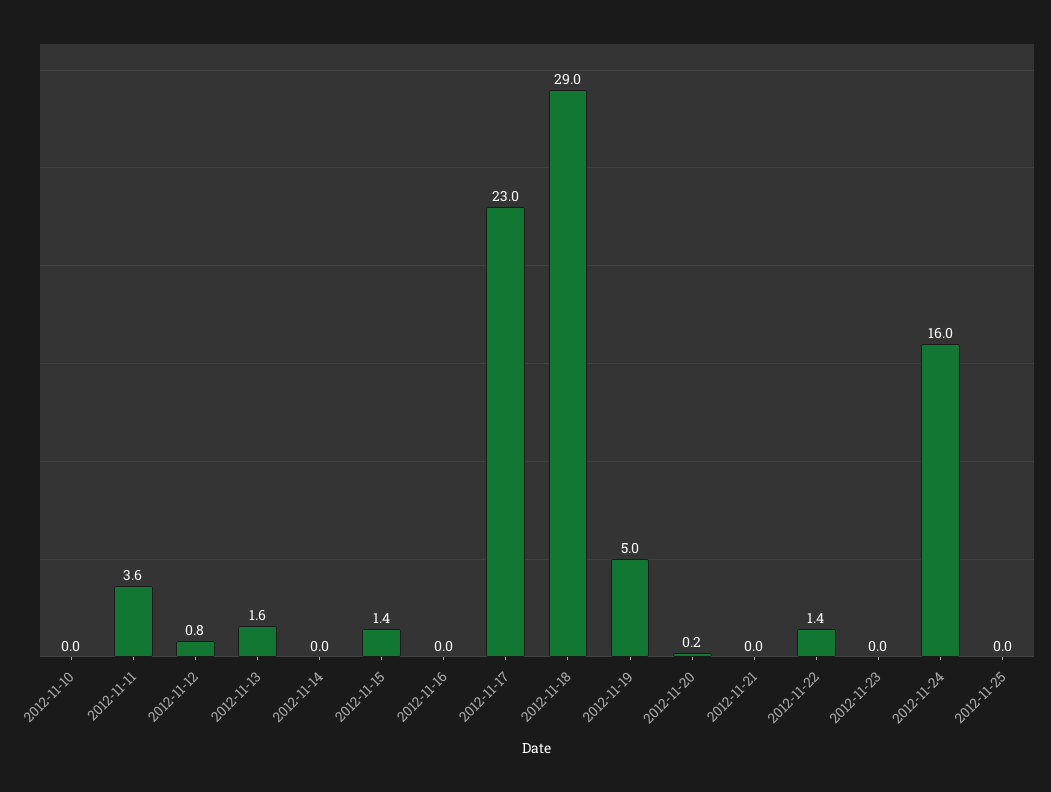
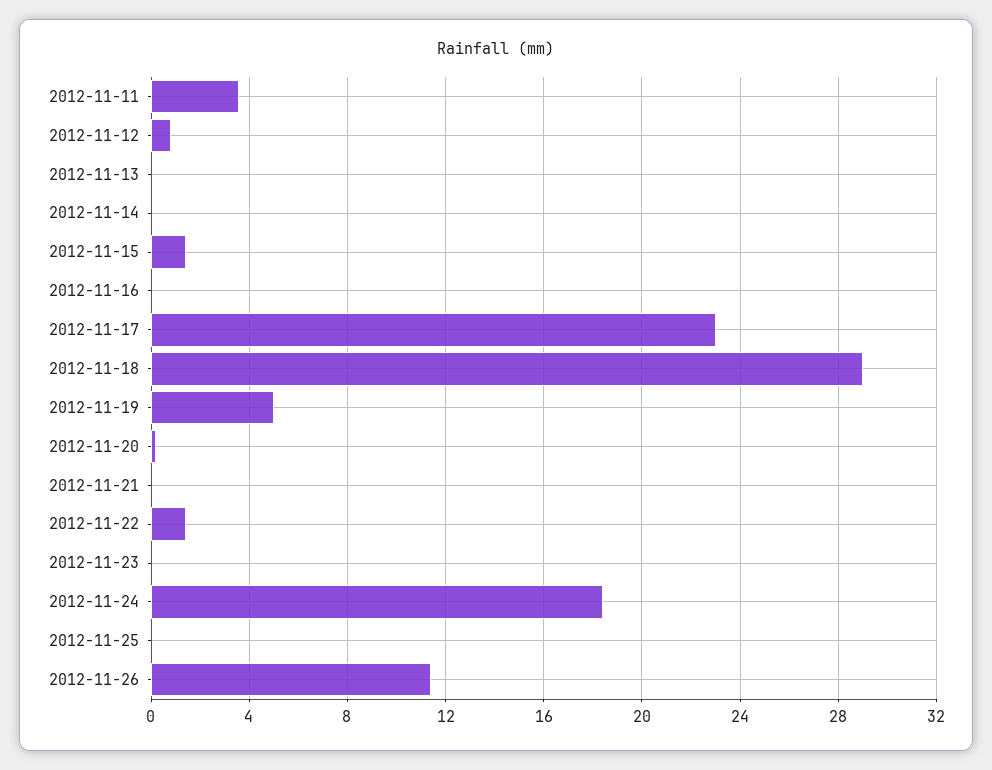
2012-11-10: 0 -> none
2012-11-13: 1.6 -> 0
2012-11-24: 16 -> 18.5
2012-11-26: none -> 11.5

